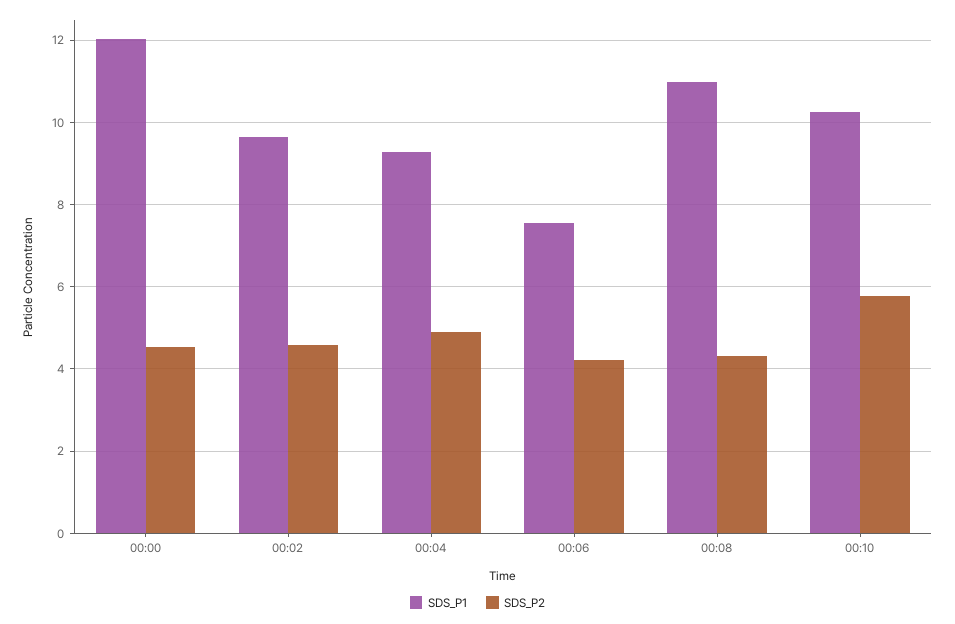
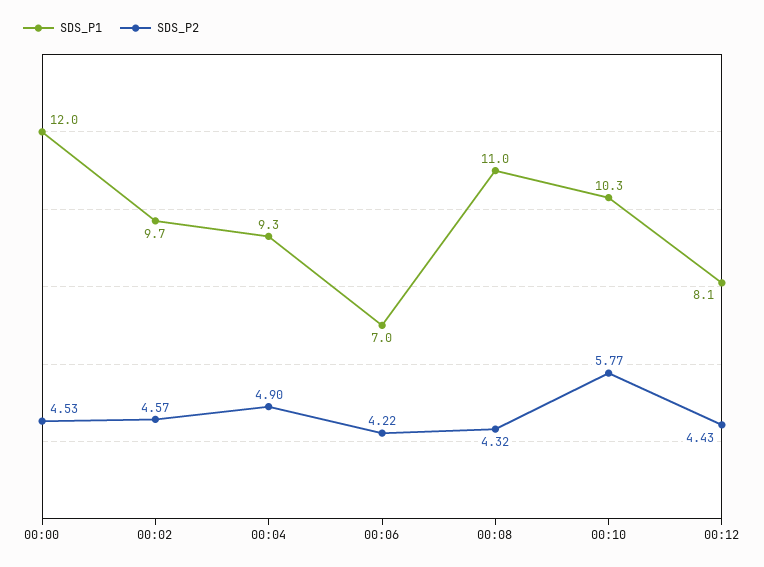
SDS_P1, 00:06: 7.6 -> 7
SDS_P1, 00:12: none -> 8.1
SDS_P2, 00:12: none -> 4.43

